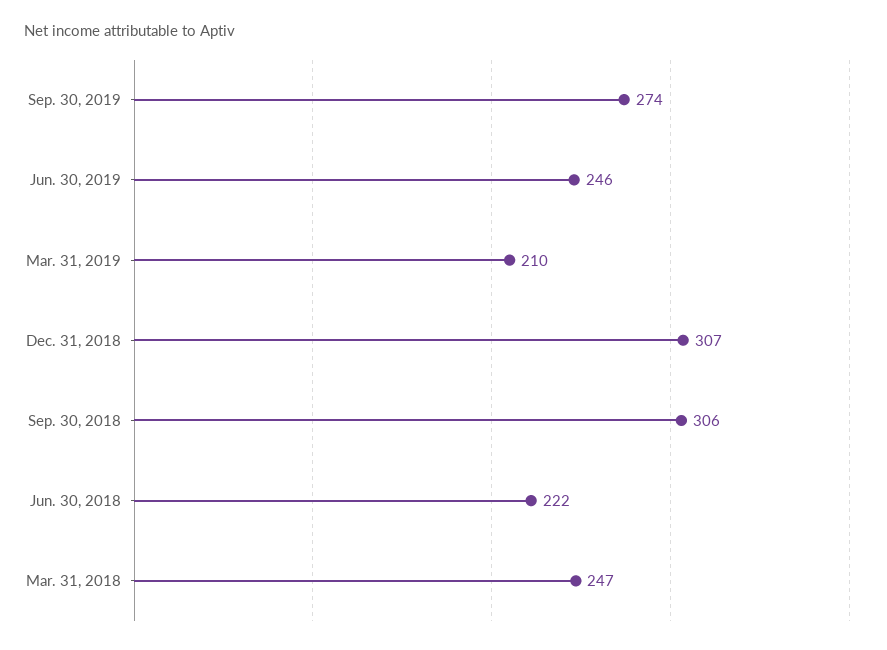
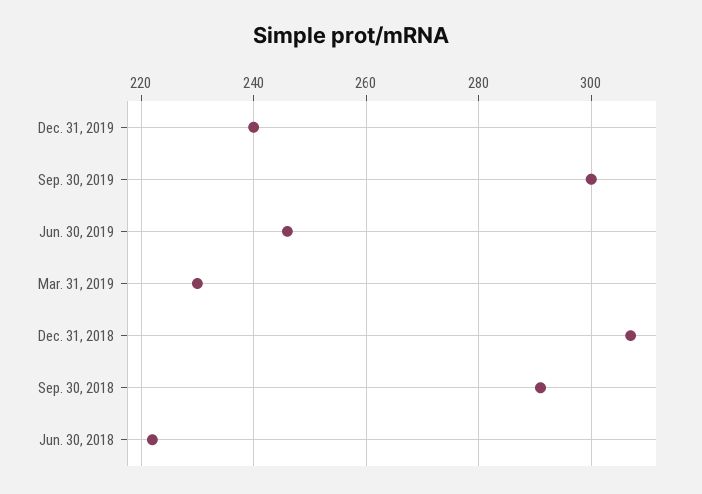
Sep. 30, 2019: 274 -> 300
Mar. 31, 2019: 210 -> 230
Sep. 30, 2018: 306 -> 290
Mar. 31, 2018: 247 -> none
Dec. 31, 2019: none -> 240

